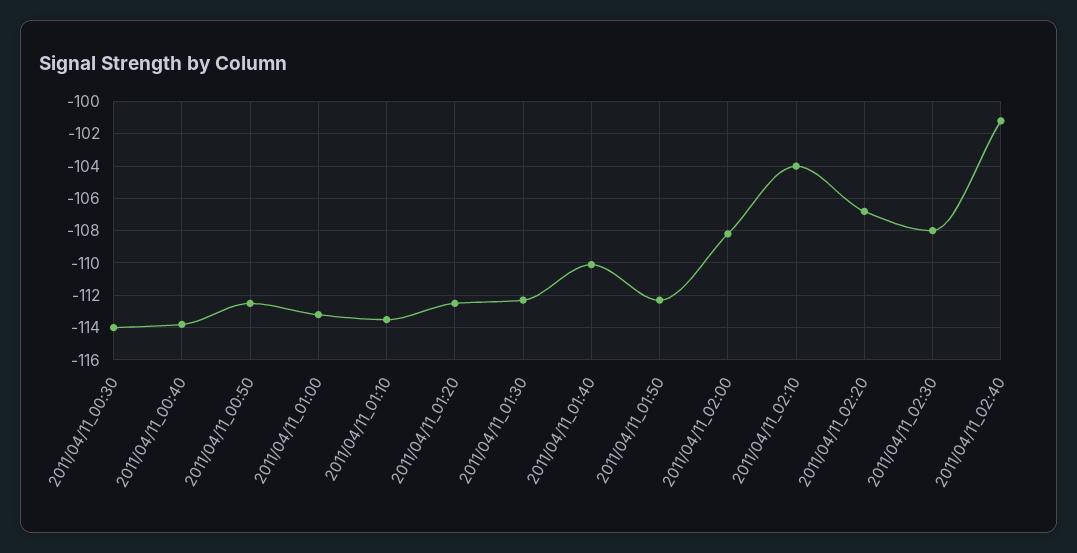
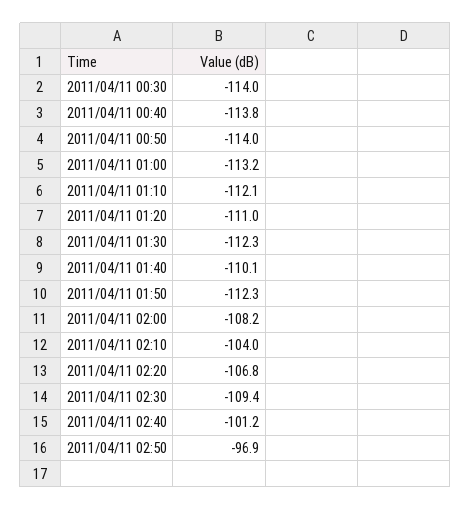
2011/04/11_00:50: -112.5 -> -114
2011/04/11_01:10: -113.5 -> -112.1
2011/04/11_01:20: -112.5 -> -111
2011/04/11_02:30: -108 -> -109.4
2011/04/11 02:50: none -> -96.9

